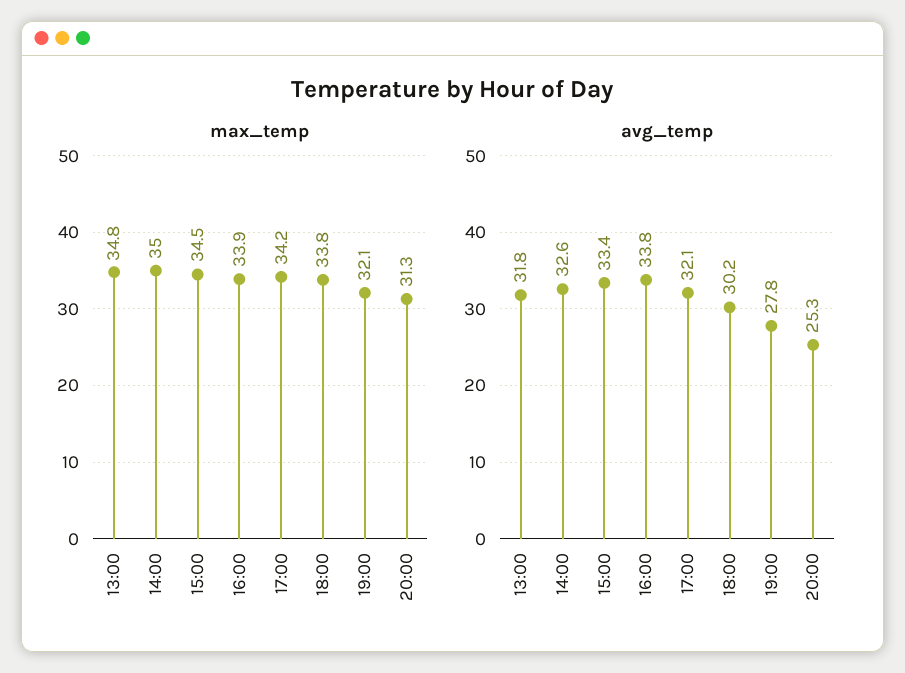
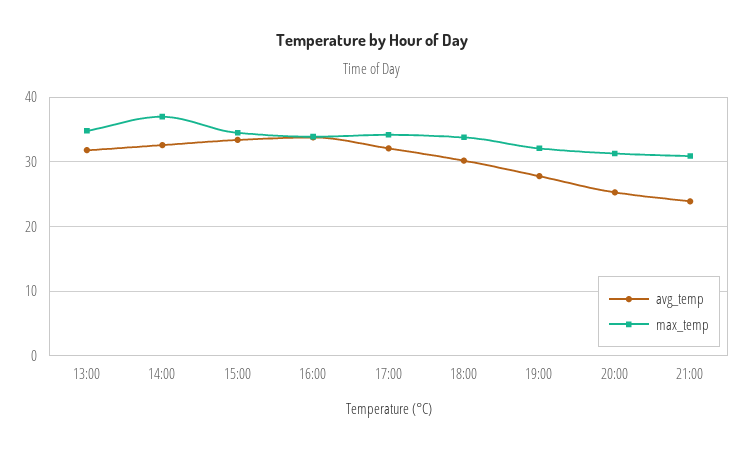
max_temp, 14:00: 35 -> 37
avg_temp, 21:00: none -> 24
max_temp, 21:00: none -> 31

